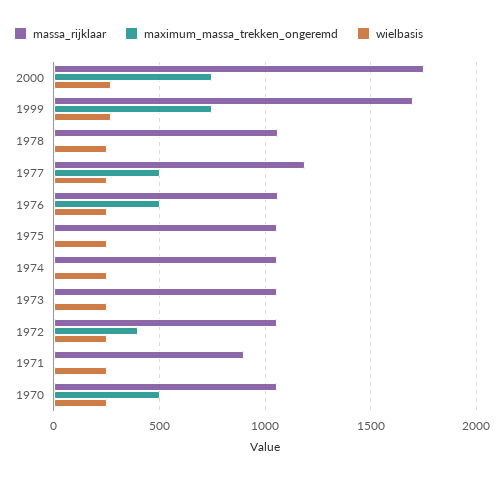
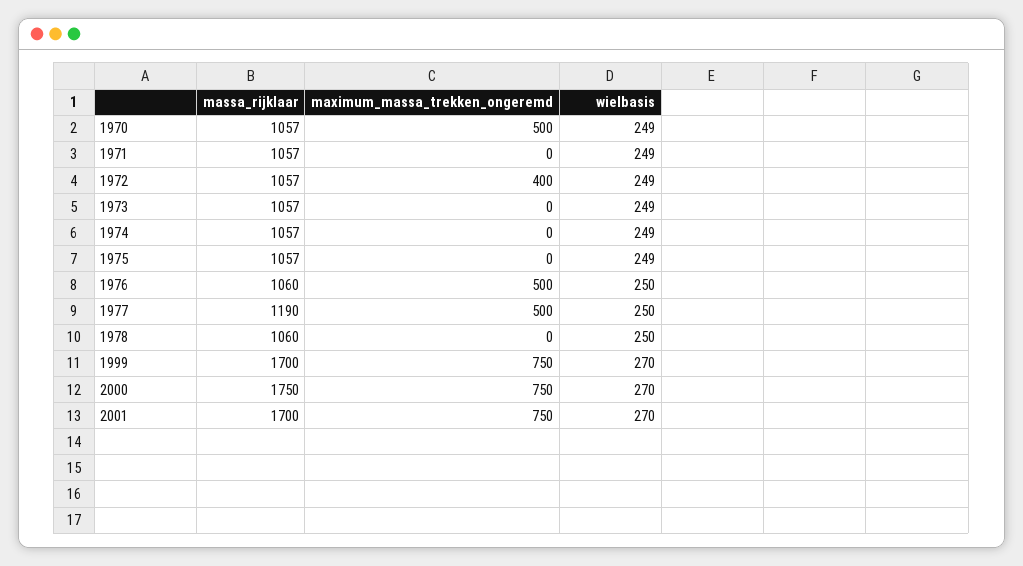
massa_rijklaar, 1971: 900 -> 1057
massa_rijklaar, 2001: none -> 1700
maximum_massa_trekken_ongeremd, 2001: none -> 750
wielbasis, 2001: none -> 270

